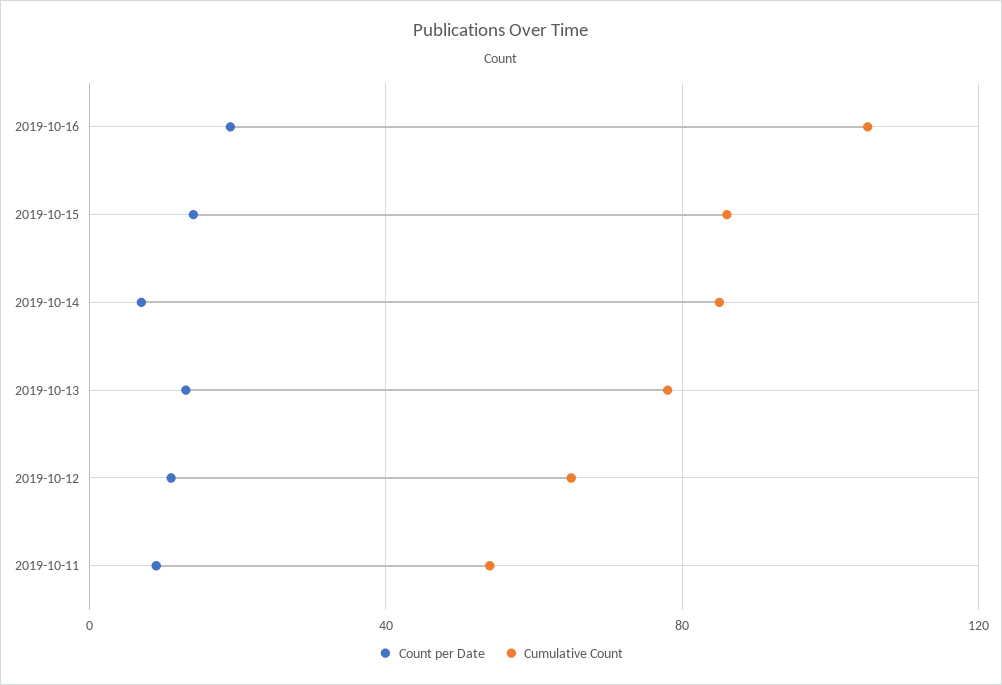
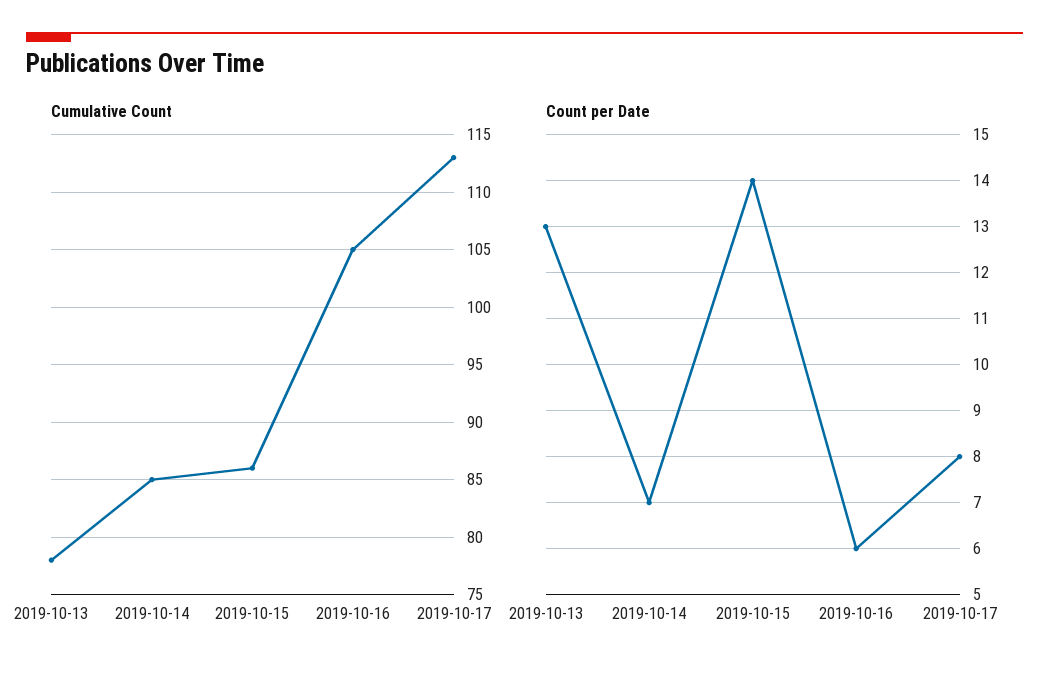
Count per Date, 2019-10-16: 20 -> 6
Count per Date, 2019-10-12: 10 -> none
Cumulative Count, 2019-10-12: 65 -> none
Count per Date, 2019-10-11: 10 -> none
Cumulative Count, 2019-10-11: 55 -> none
Cumulative Count, 2019-10-17: none -> 113
Count per Date, 2019-10-17: none -> 8

